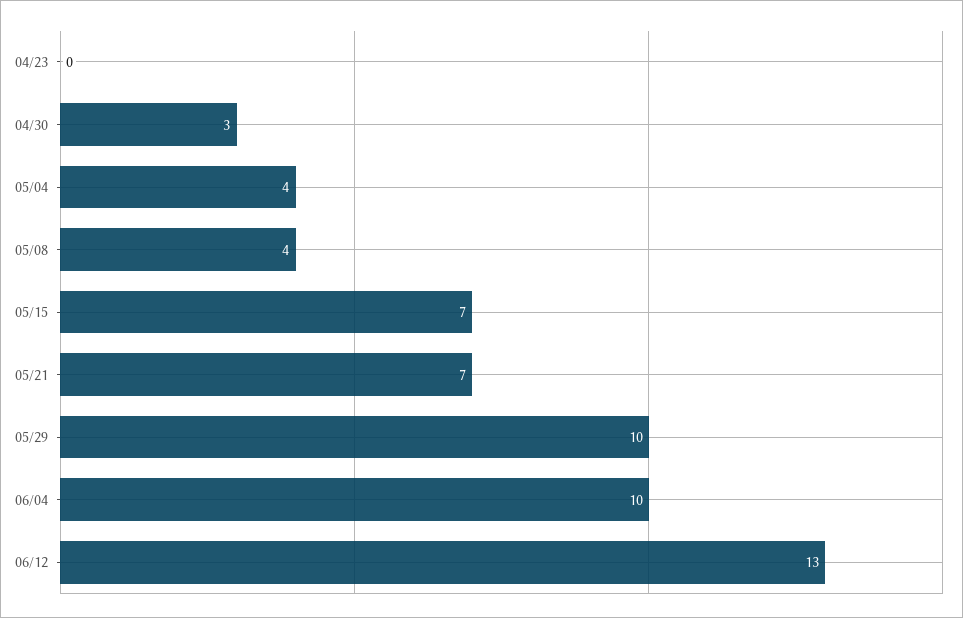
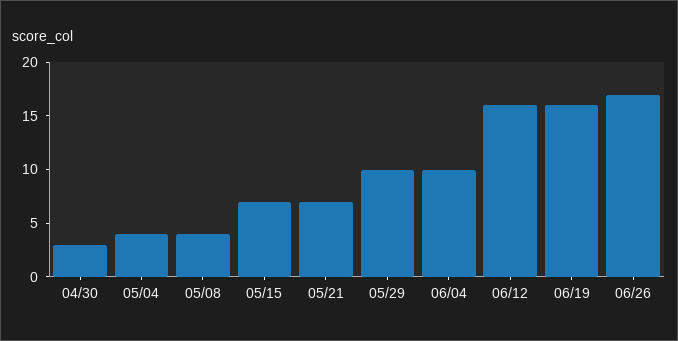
04/23: 0 -> none
06/12: 13 -> 16
06/19: none -> 16
06/26: none -> 17

